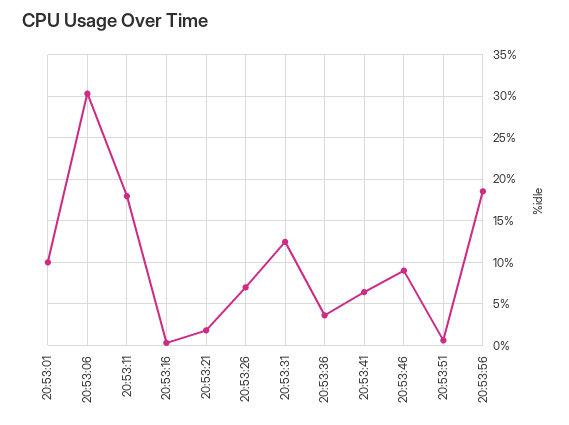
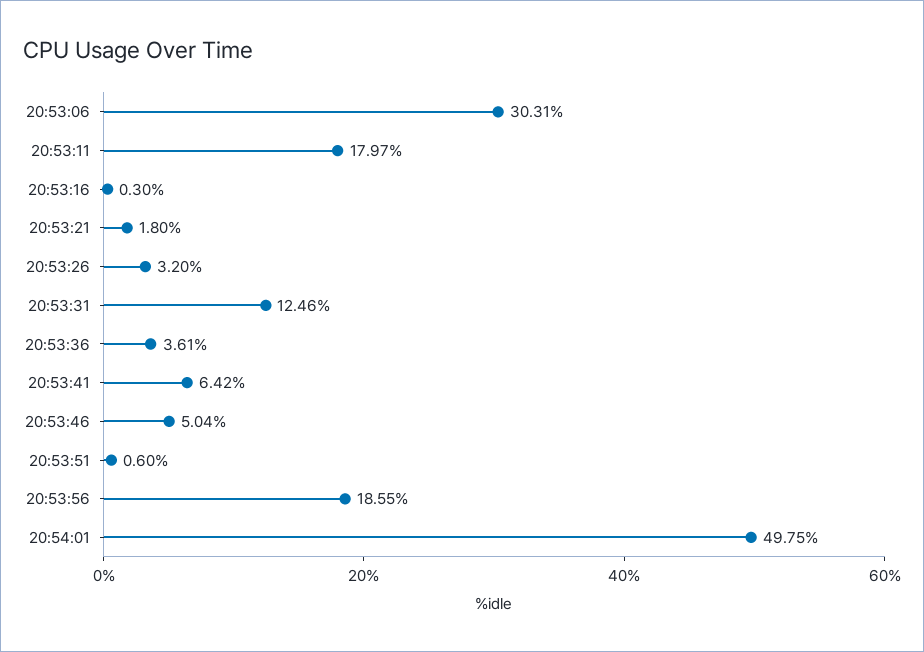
20:53:01: 10 -> none
20:53:26: 7 -> 3.2
20:53:46: 9 -> 5.04
20:54:01: none -> 49.75

